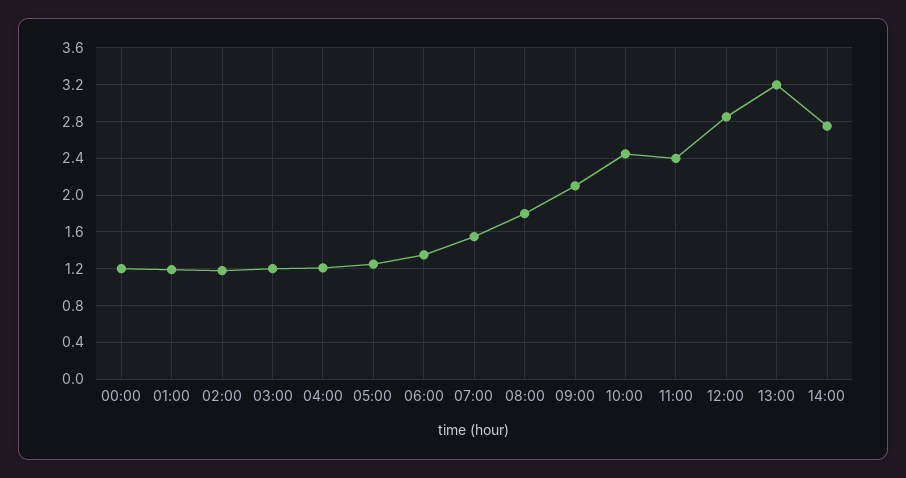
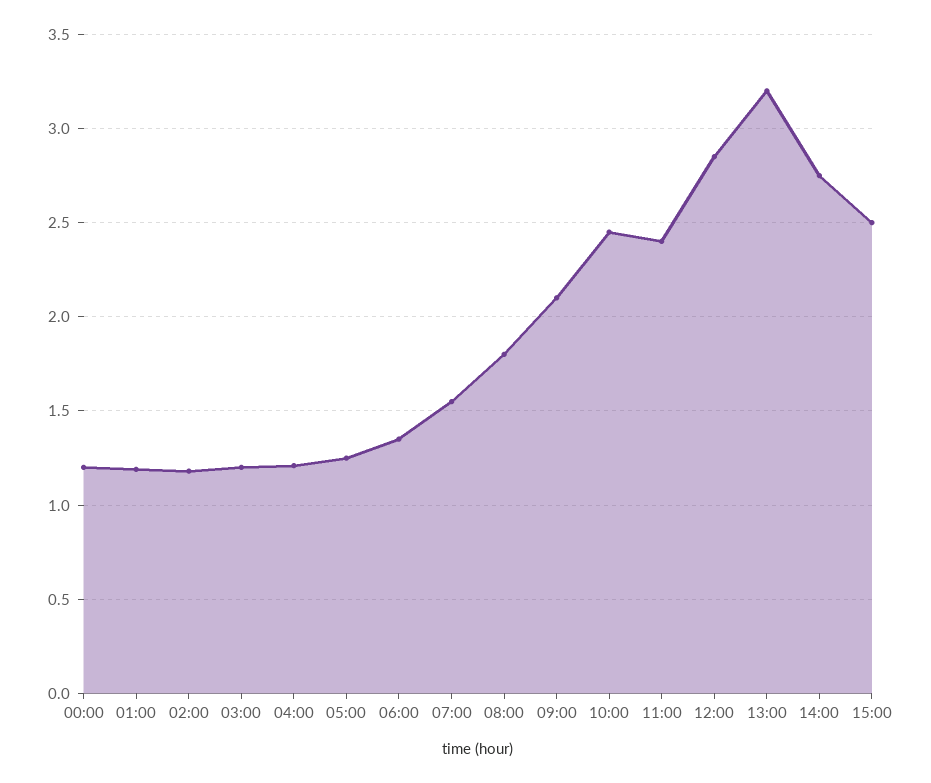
15:00: none -> 2.5

